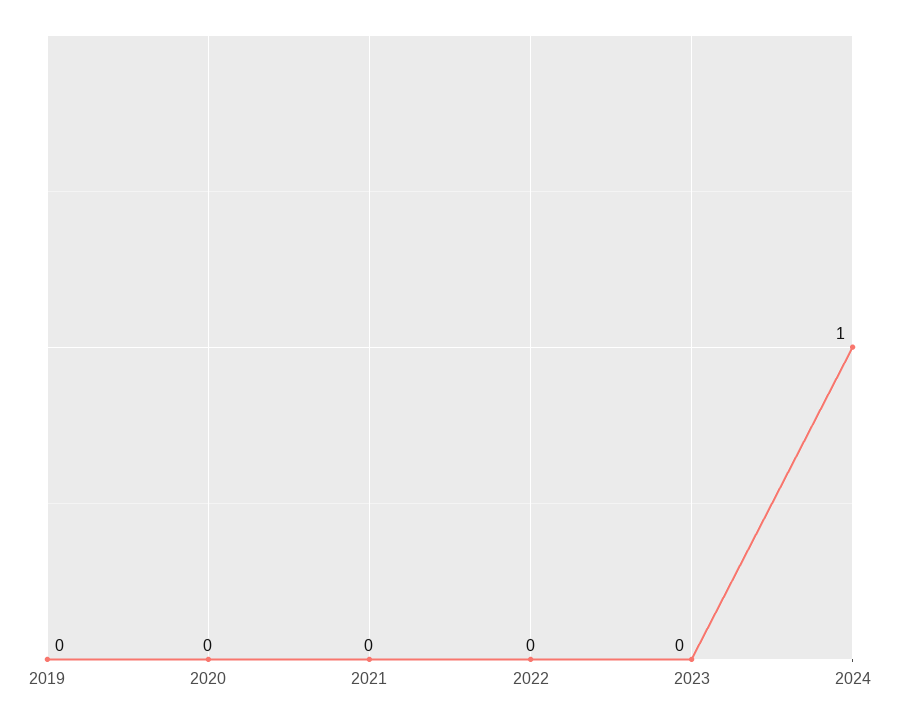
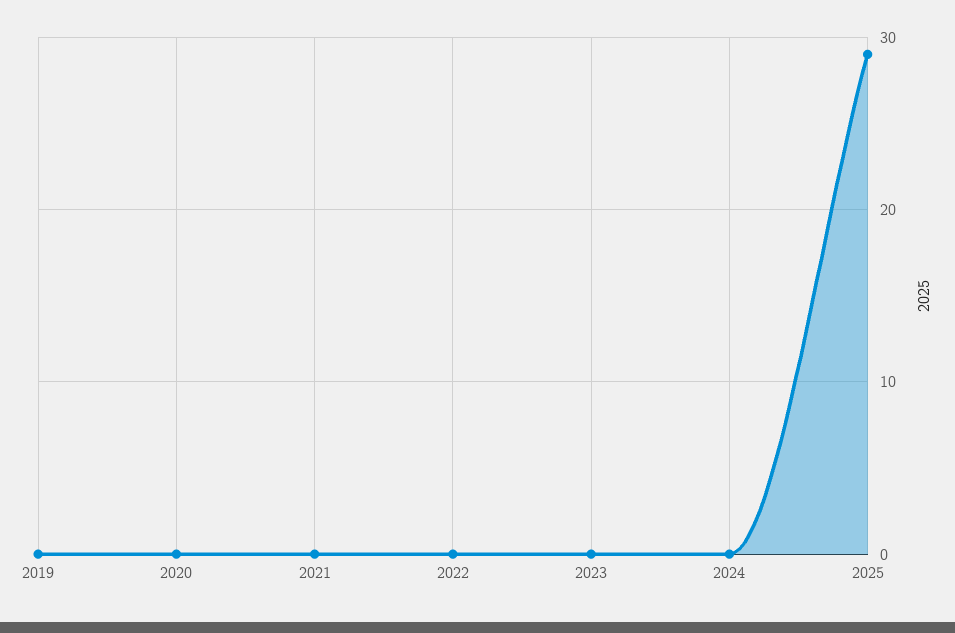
2024: 1 -> 0
2025: none -> 29

